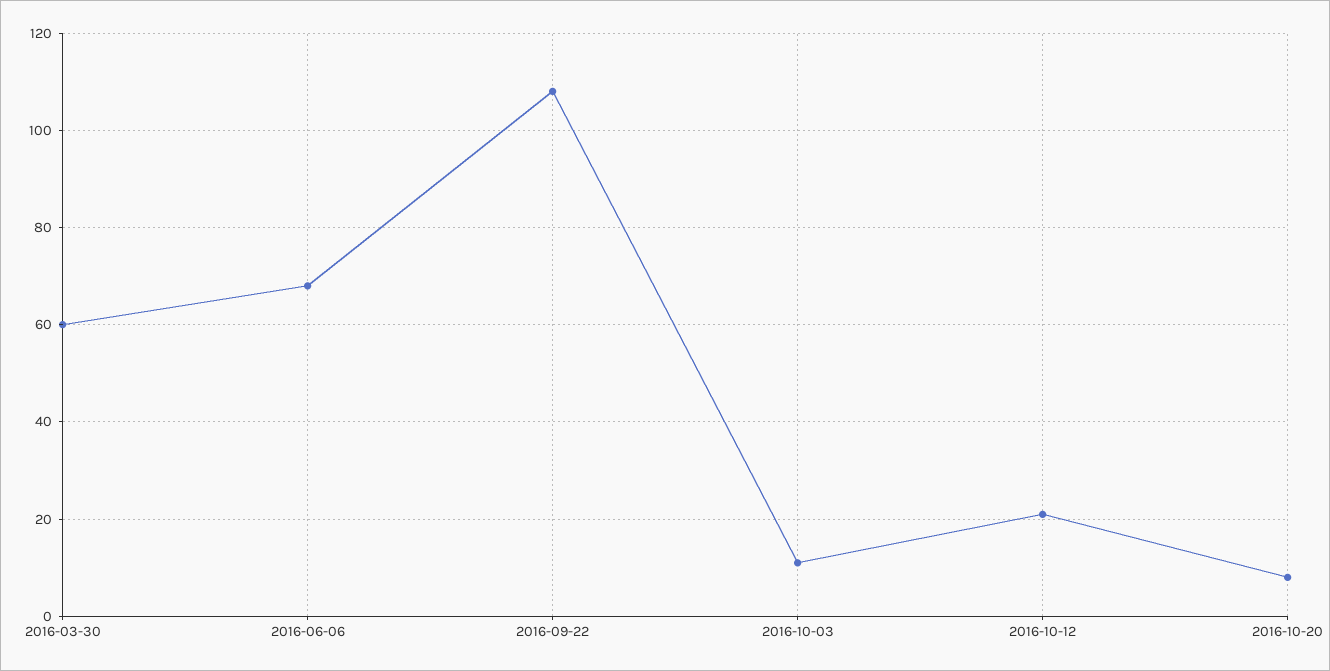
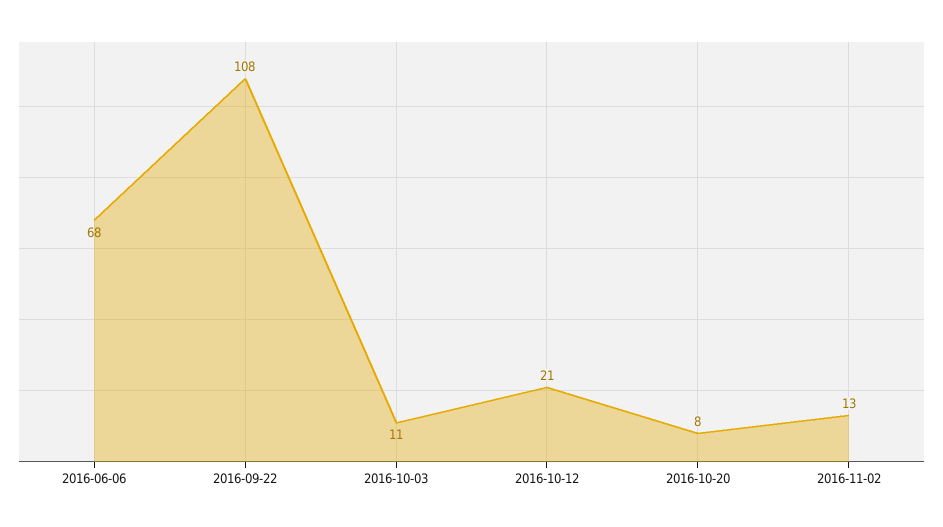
2016-03-30: 60 -> none
2016-11-02: none -> 13

